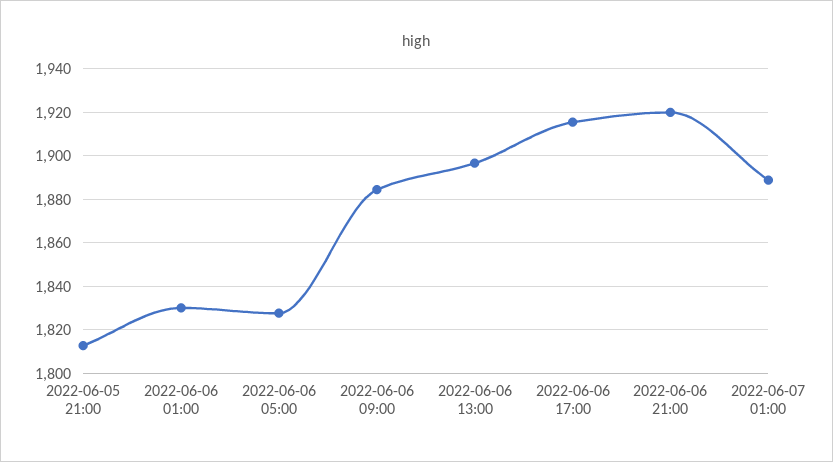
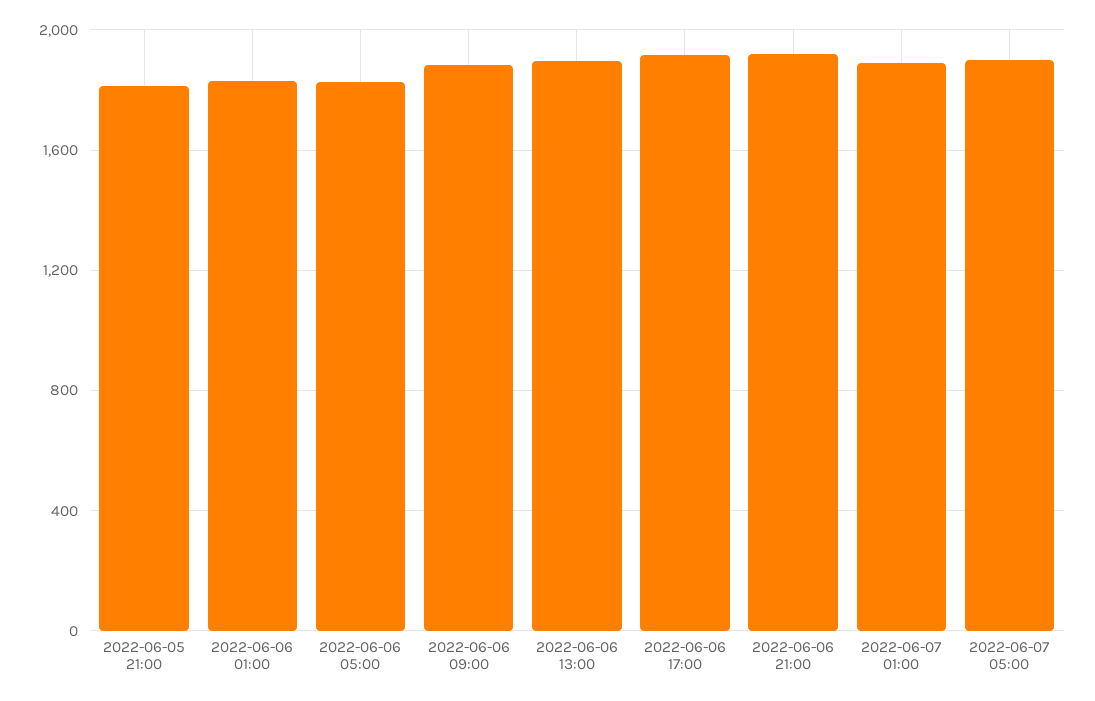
2022-06-07 05:00: none -> 1900

